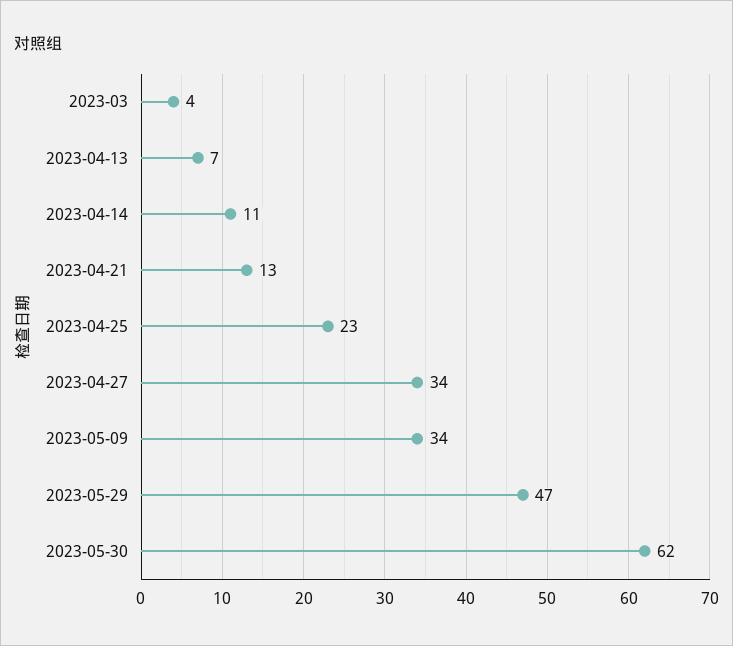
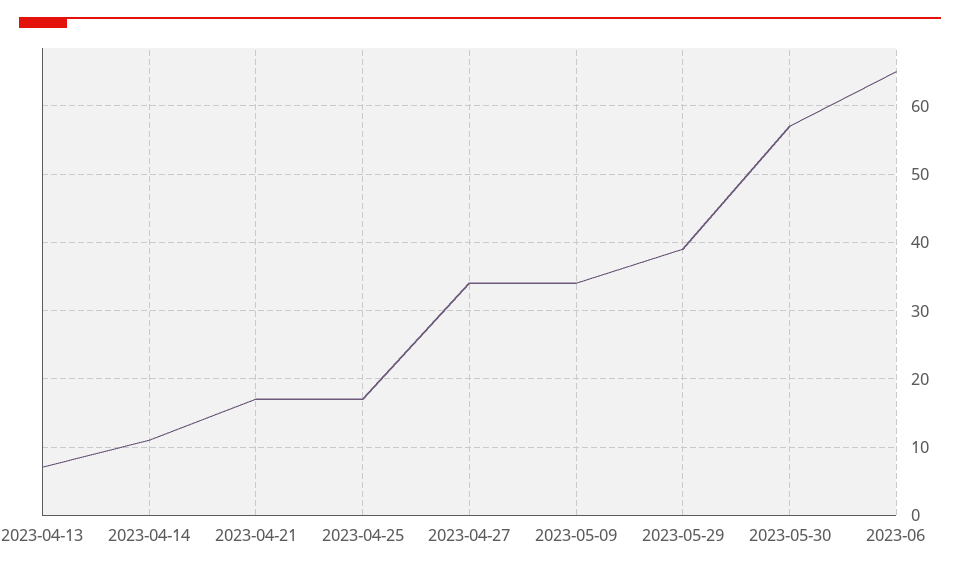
2023-03: 4 -> none
2023-04-21: 13 -> 17
2023-04-25: 23 -> 17
2023-05-29: 47 -> 39
2023-05-30: 62 -> 57
2023-06: none -> 65

